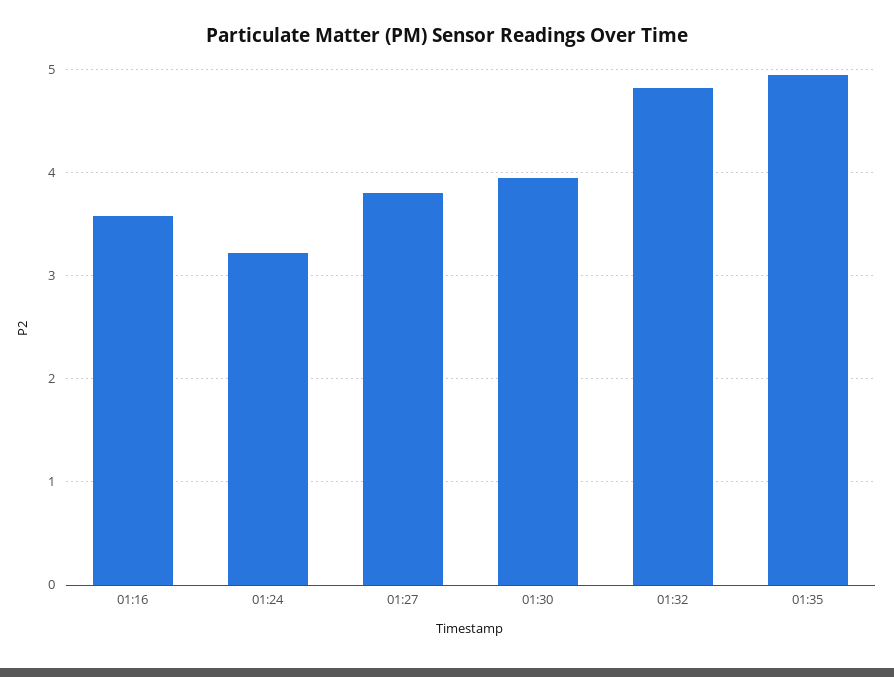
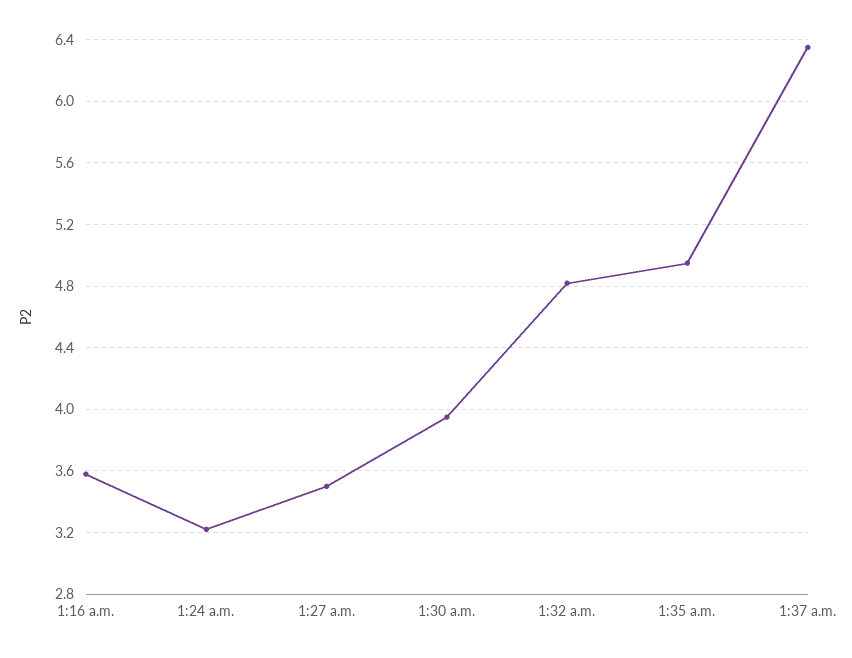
01:27: 3.8 -> 3.5
1:37 a.m.: none -> 6.35

